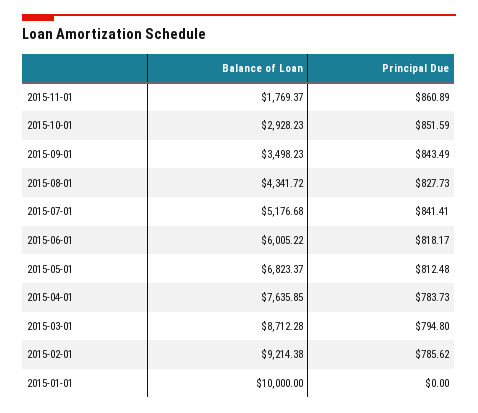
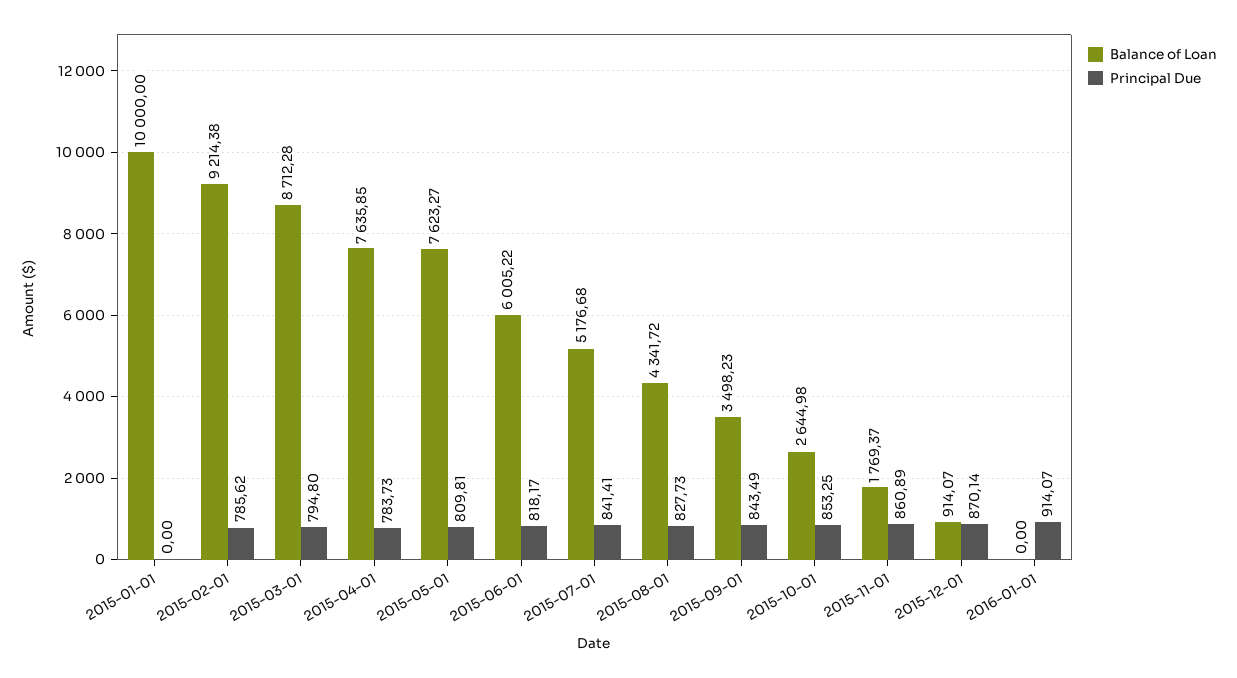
Balance of Loan, 2015-10-01: 2928.23 -> 2644.98
Principal Due, 2015-10-01: 851.59 -> 853.25
Balance of Loan, 2015-05-01: 6823.37 -> 7623.27
Principal Due, 2015-05-01: 812.48 -> 809.81
Balance of Loan, 2015-12-01: none -> 914.07
Principal Due, 2015-12-01: none -> 870.14
Balance of Loan, 2016-01-01: none -> 0
Principal Due, 2016-01-01: none -> 914.07

